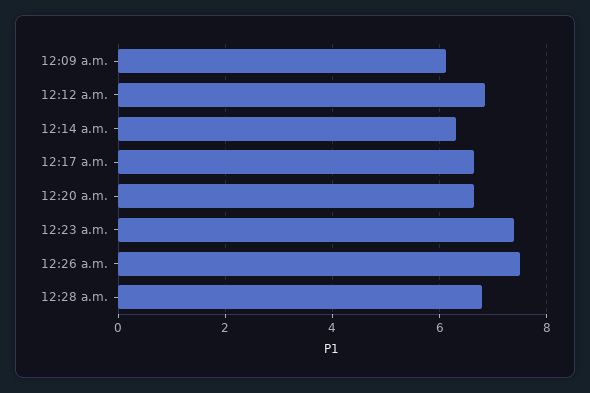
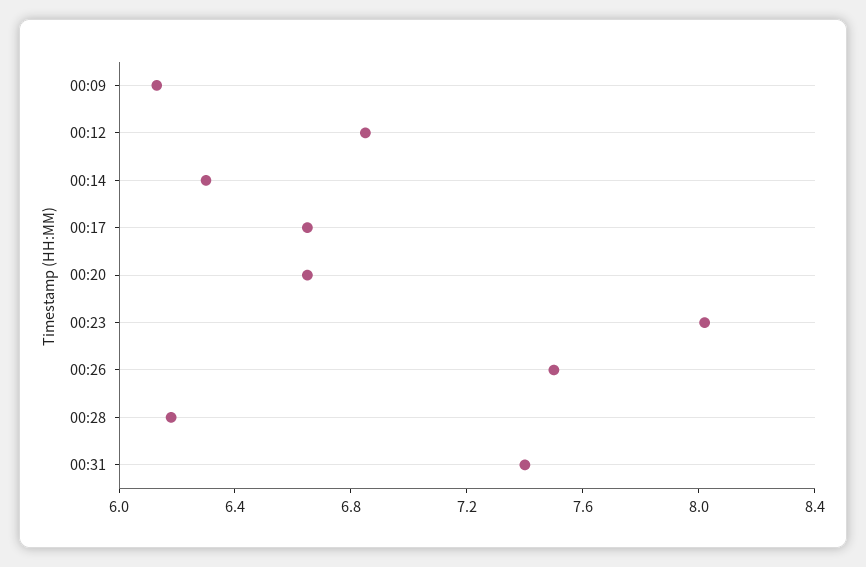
12:23 a.m.: 7.4 -> 8
12:28 a.m.: 6.8 -> 6.2
00:31: none -> 7.4

